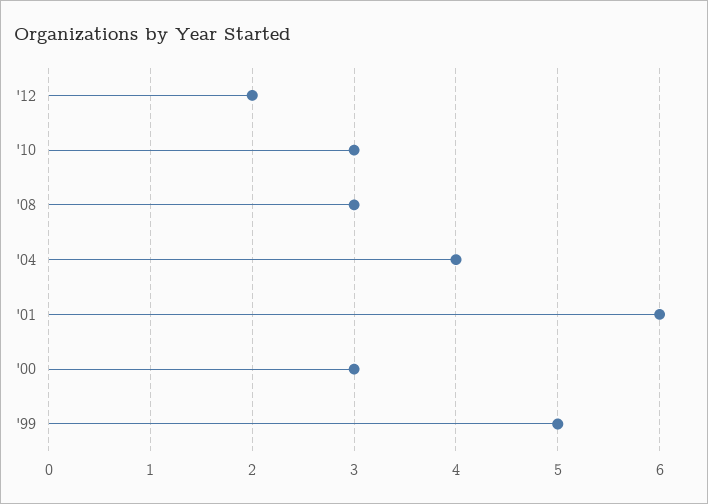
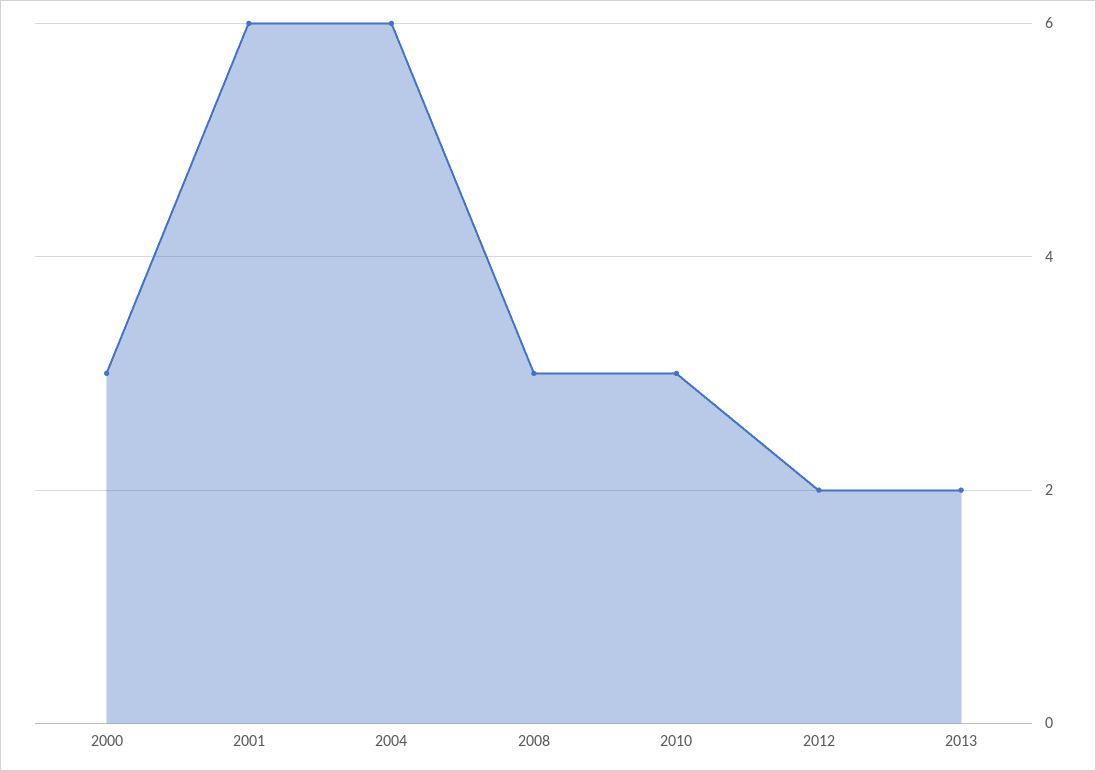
'04: 4 -> 6
'99: 5 -> none
2013: none -> 2

